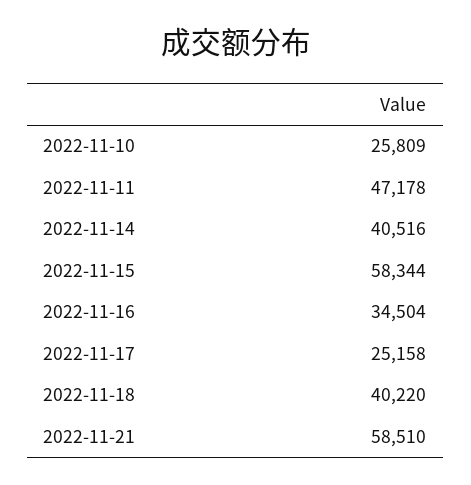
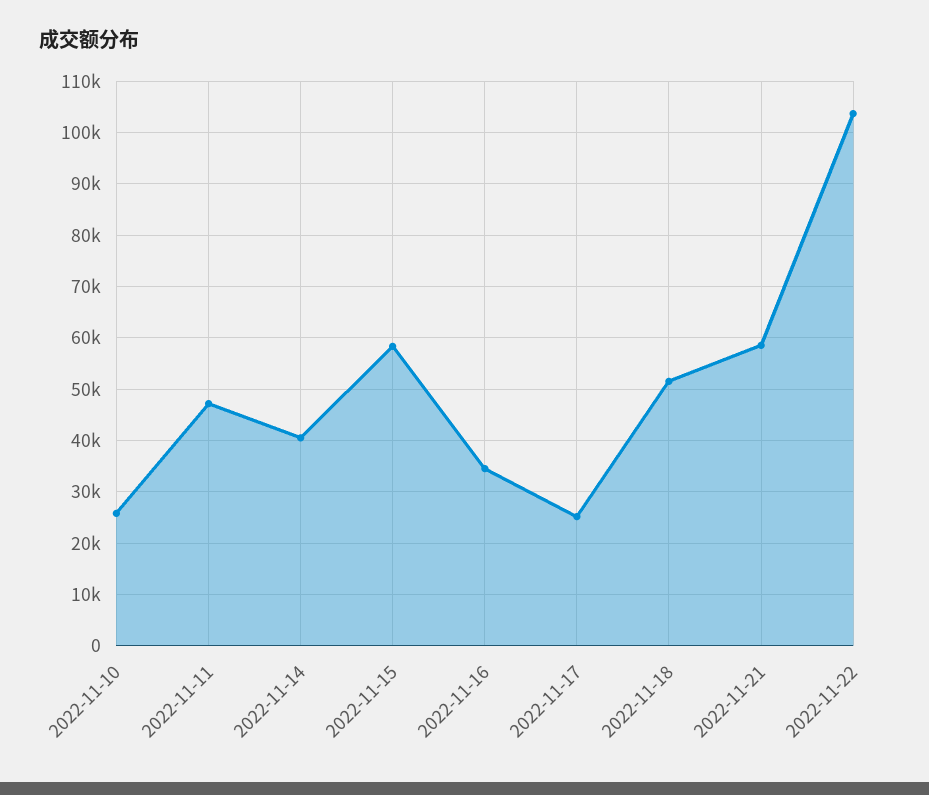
2022-11-18: 40220 -> 52000
2022-11-22: none -> 104000

